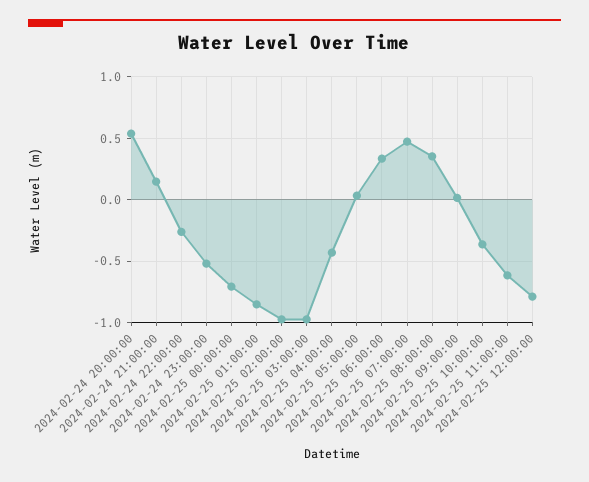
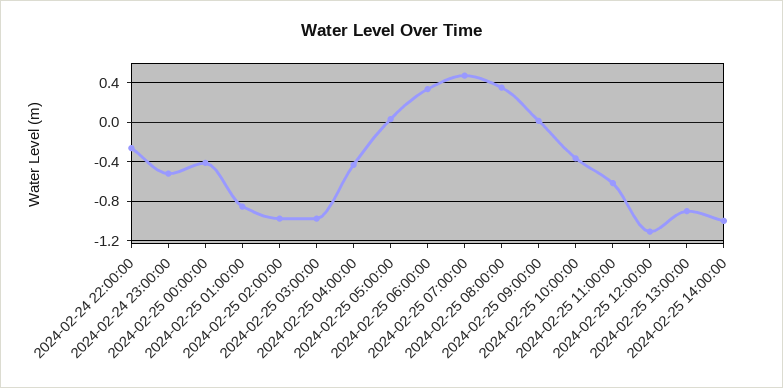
2024-02-24 20:00:00: 0.55 -> none
2024-02-24 21:00:00: 0.15 -> none
2024-02-25 00:00:00: -0.7 -> -0.4
2024-02-25 12:00:00: -0.8 -> -1.1
2024-02-25 13:00:00: none -> -0.9
2024-02-25 14:00:00: none -> -1

